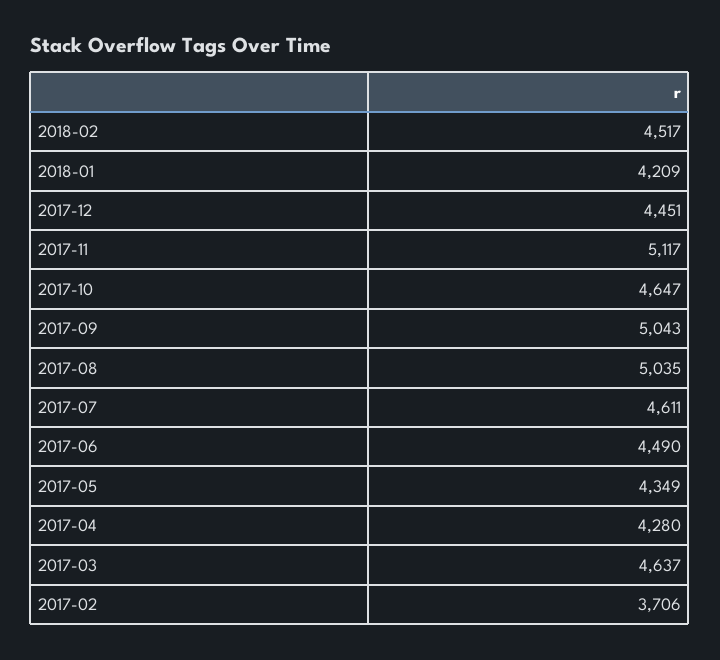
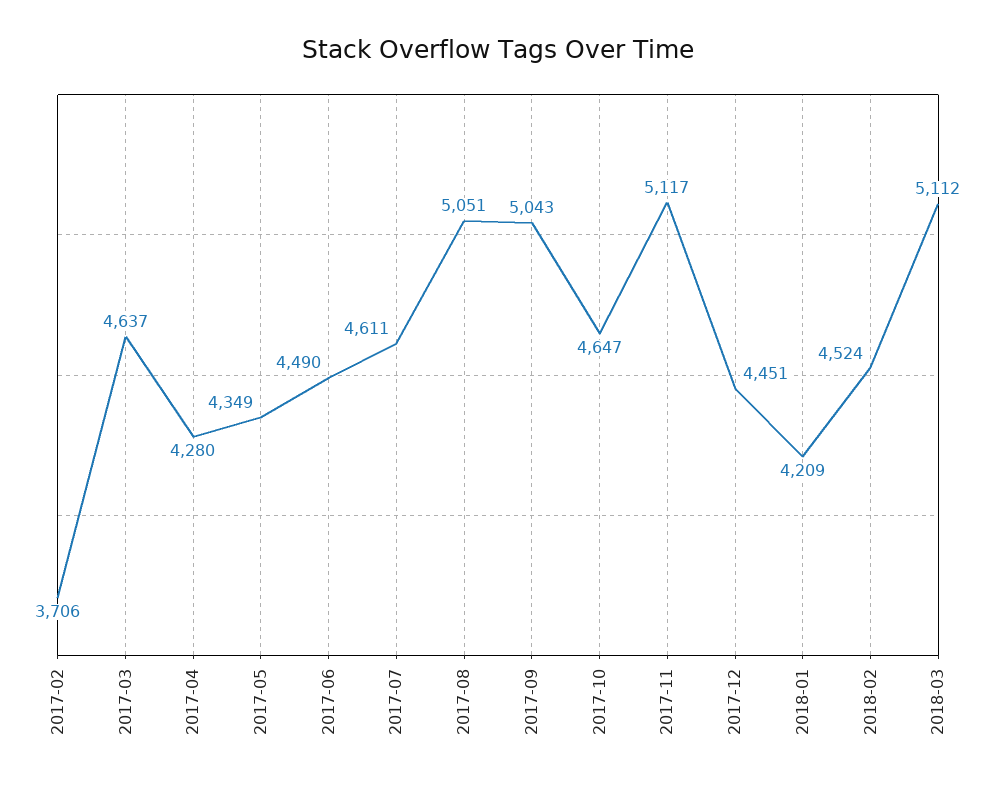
2018-02: 4517 -> 4524
2017-08: 5035 -> 5051
2018-03: none -> 5112

